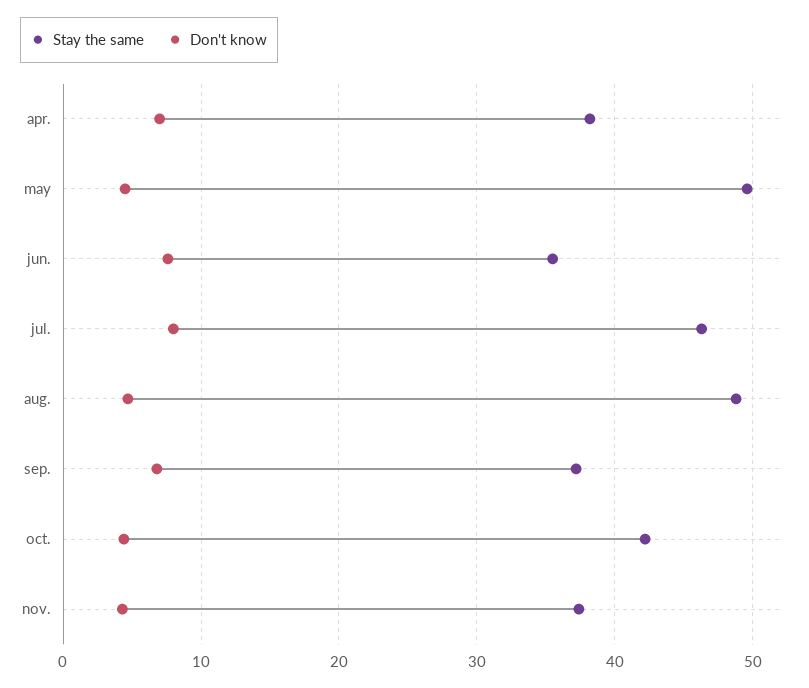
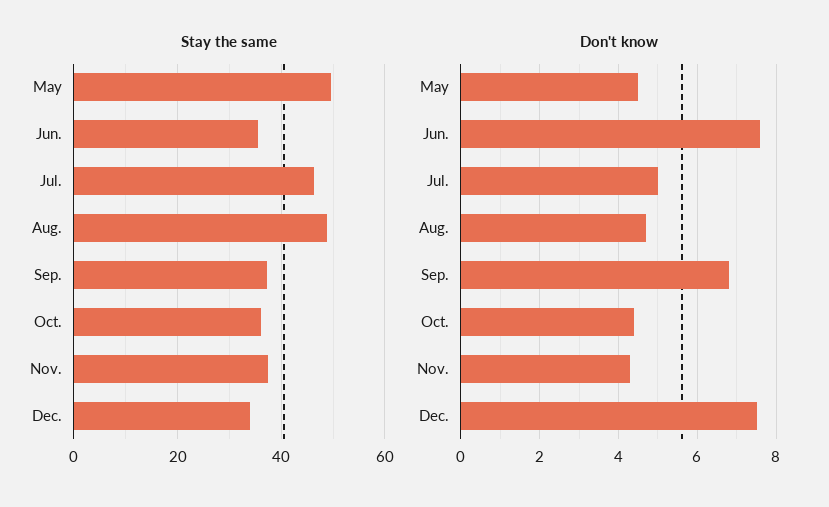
Stay the same, apr.: 38 -> none
Don't know, apr.: 7 -> none
Don't know, jul.: 8 -> 5
Stay the same, oct.: 42 -> 36
Stay the same, Dec.: none -> 34
Don't know, Dec.: none -> 7.5

